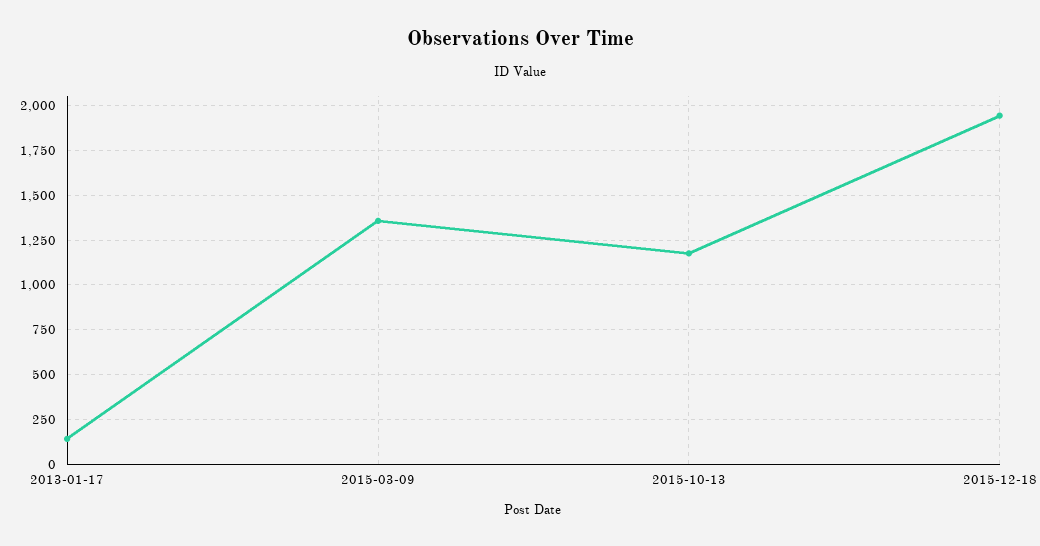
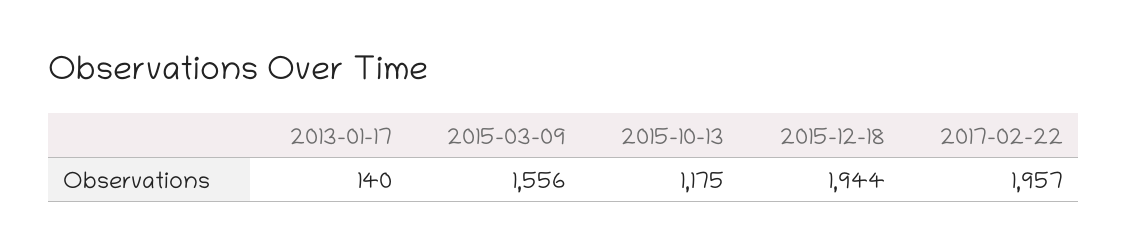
2015-03-09: 1350 -> 1556
2017-02-22: none -> 1957

